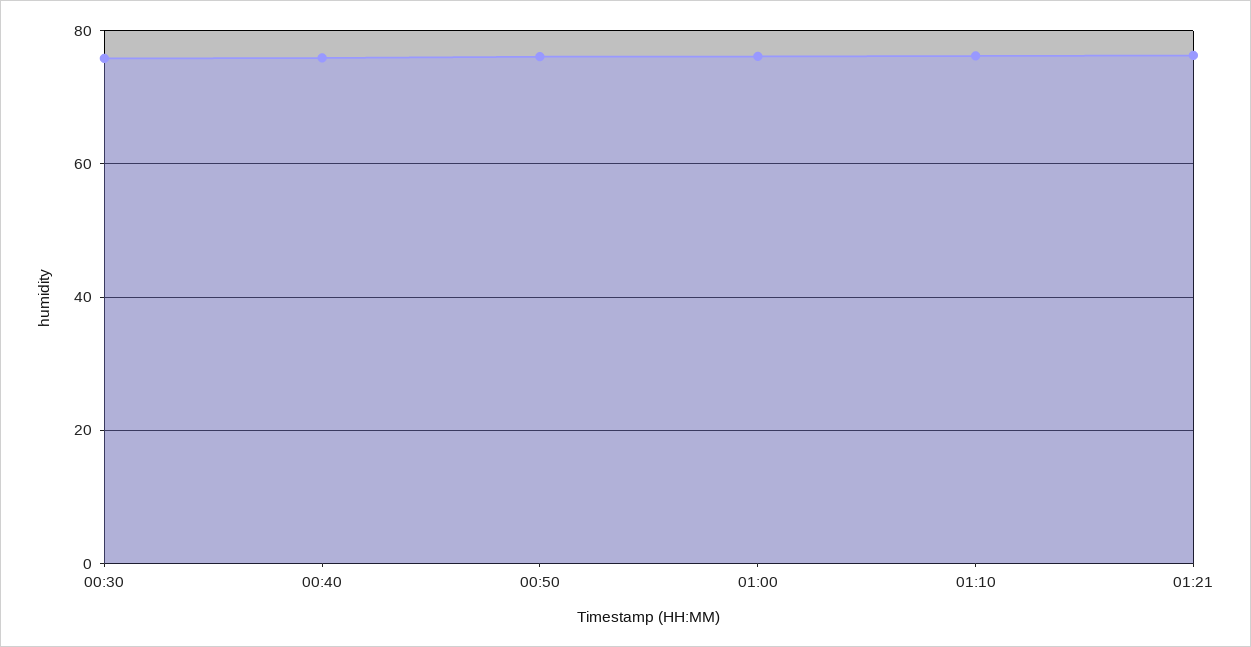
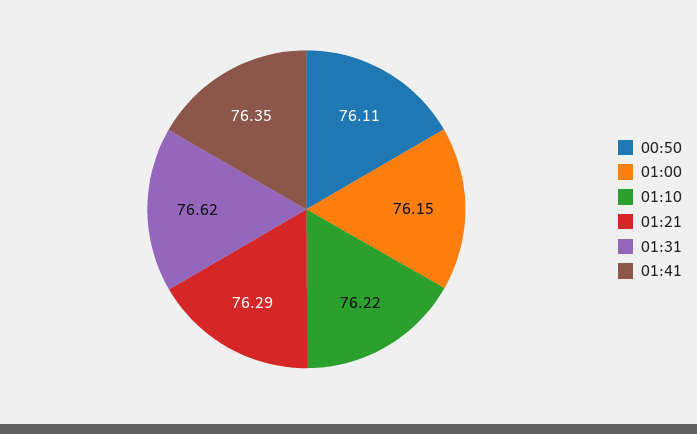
00:30: 76 -> none
00:40: 76 -> none
01:31: none -> 76.62
01:41: none -> 76.35

